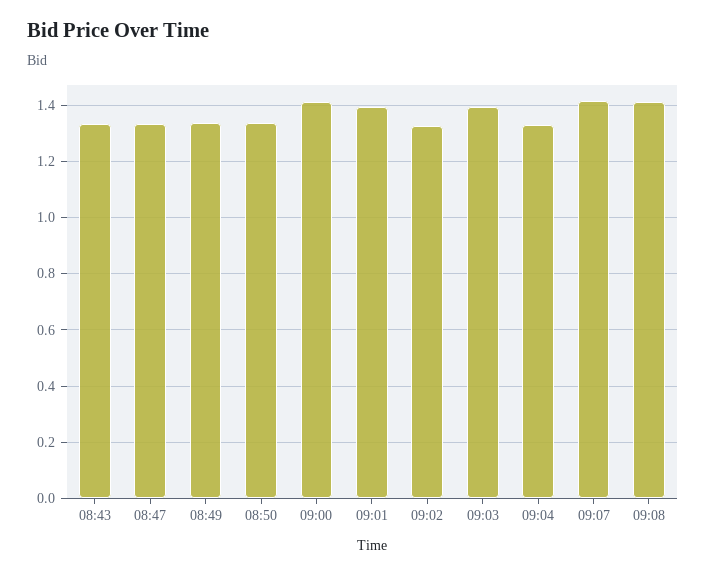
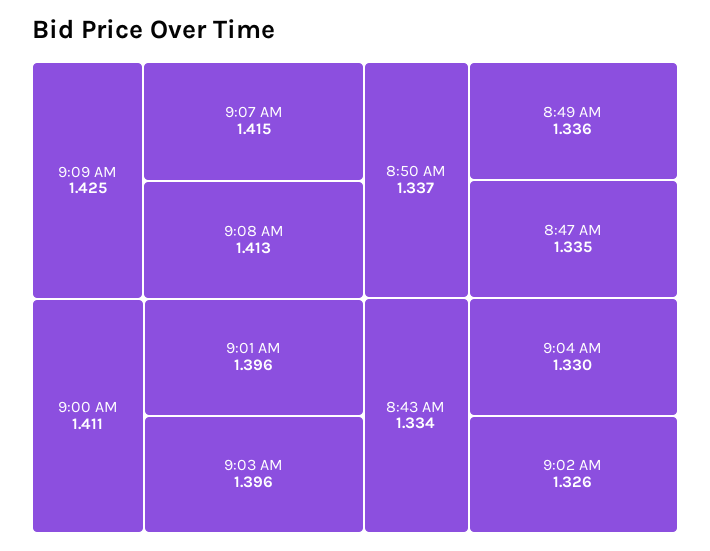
9:09 AM: none -> 1.425

